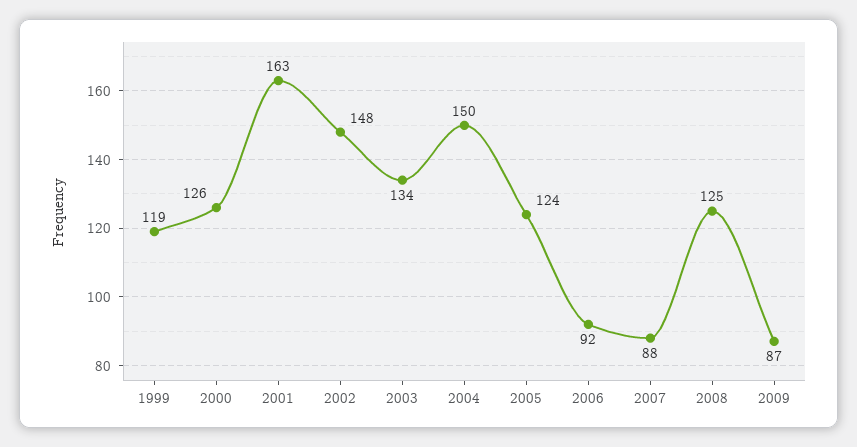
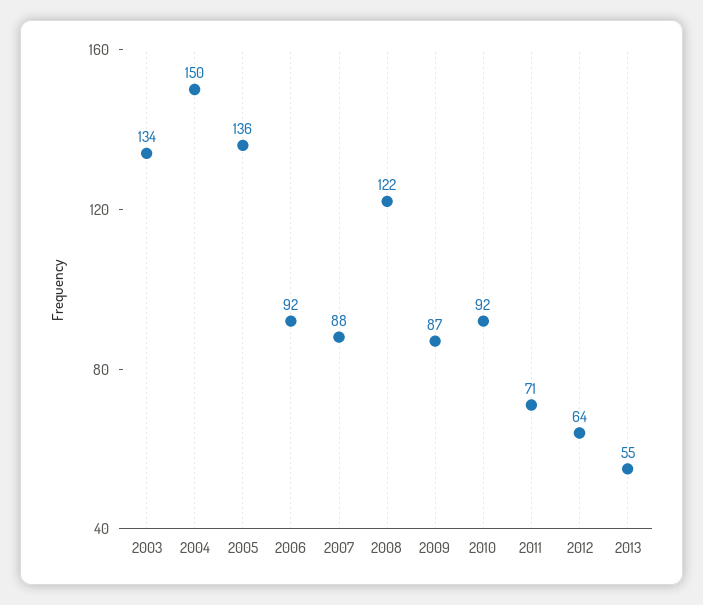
1999: 119 -> none
2000: 126 -> none
2001: 163 -> none
2002: 148 -> none
2005: 124 -> 136
2008: 125 -> 122
2010: none -> 92
2011: none -> 71
2012: none -> 64
2013: none -> 55

